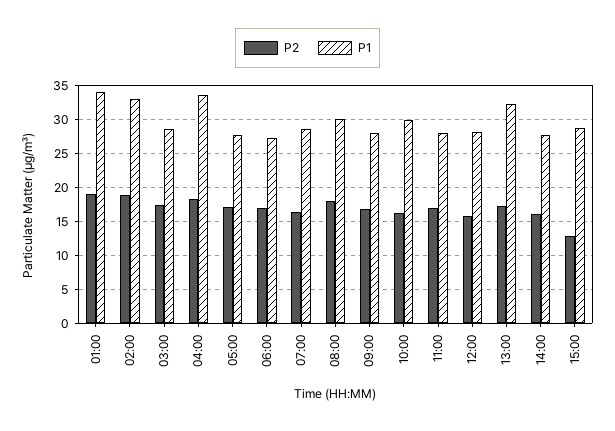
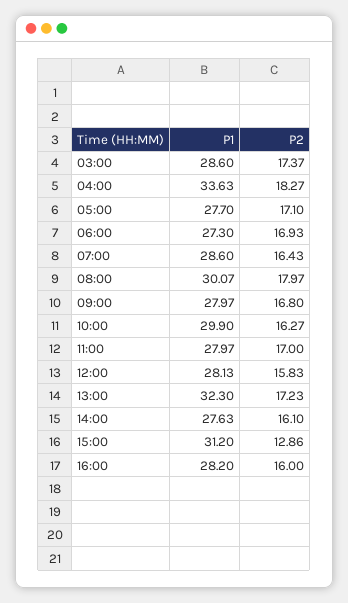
P2, 01:00: 19 -> none
P1, 01:00: 34 -> none
P2, 02:00: 19 -> none
P1, 02:00: 33 -> none
P1, 15:00: 29 -> 31.2
P1, 16:00: none -> 28.2
P2, 16:00: none -> 16

